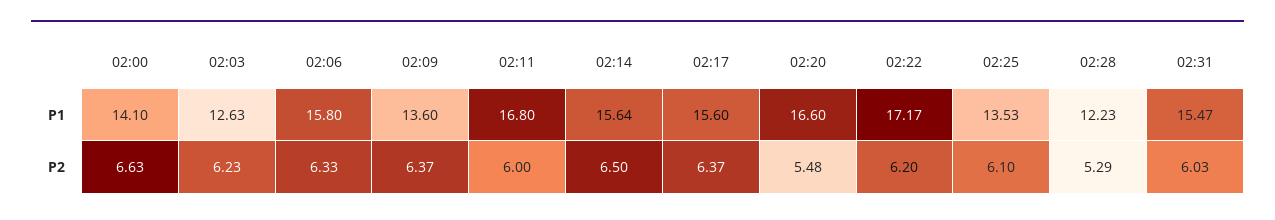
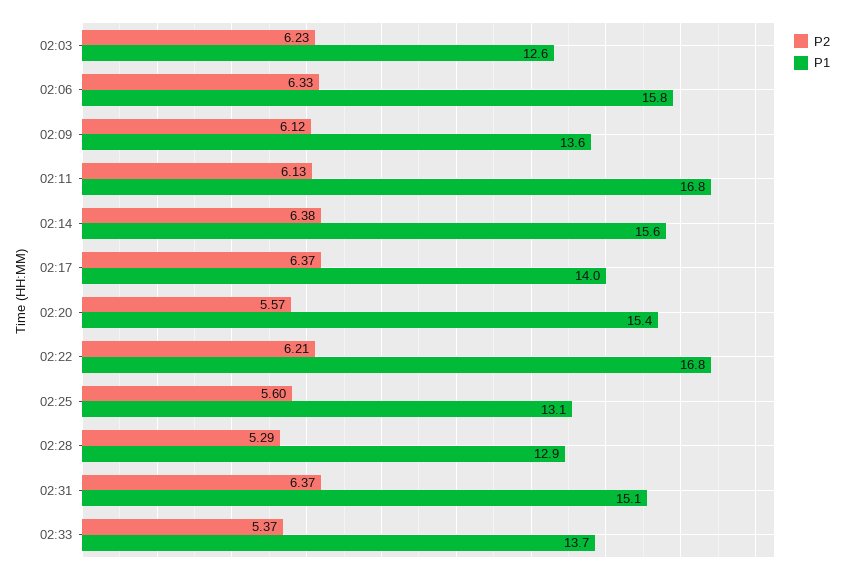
P1, 02:00: 14.1 -> none
P1, 02:17: 15.6 -> 14
P1, 02:20: 16.6 -> 15.4
P1, 02:22: 17.17 -> 16.8
P1, 02:25: 13.53 -> 13.1
P1, 02:28: 12.23 -> 12.9
P1, 02:31: 15.47 -> 15.1
P2, 02:00: 6.63 -> none
P2, 02:09: 6.37 -> 6.12
P2, 02:11: 6 -> 6.13
P2, 02:14: 6.5 -> 6.38
P2, 02:20: 5.48 -> 5.57
P2, 02:22: 6.2 -> 6.21
P2, 02:25: 6.1 -> 5.6
P2, 02:31: 6.03 -> 6.37
P2, 02:33: none -> 5.37
P1, 02:33: none -> 13.7

